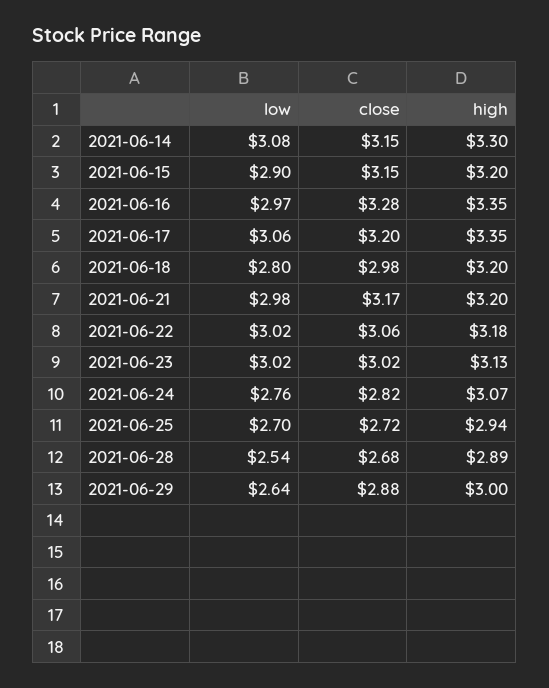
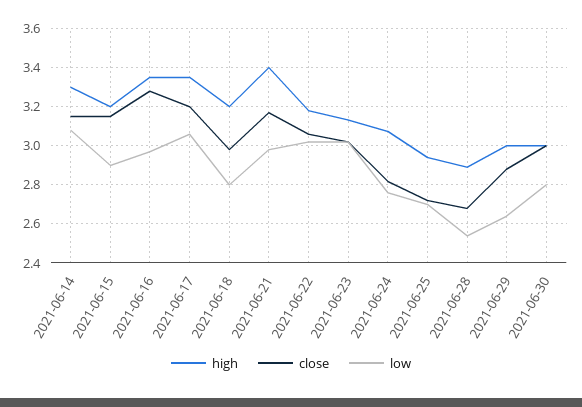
high, 2021-06-21: 3.2 -> 3.4
high, 2021-06-30: none -> 3
close, 2021-06-30: none -> 3
low, 2021-06-30: none -> 2.8

